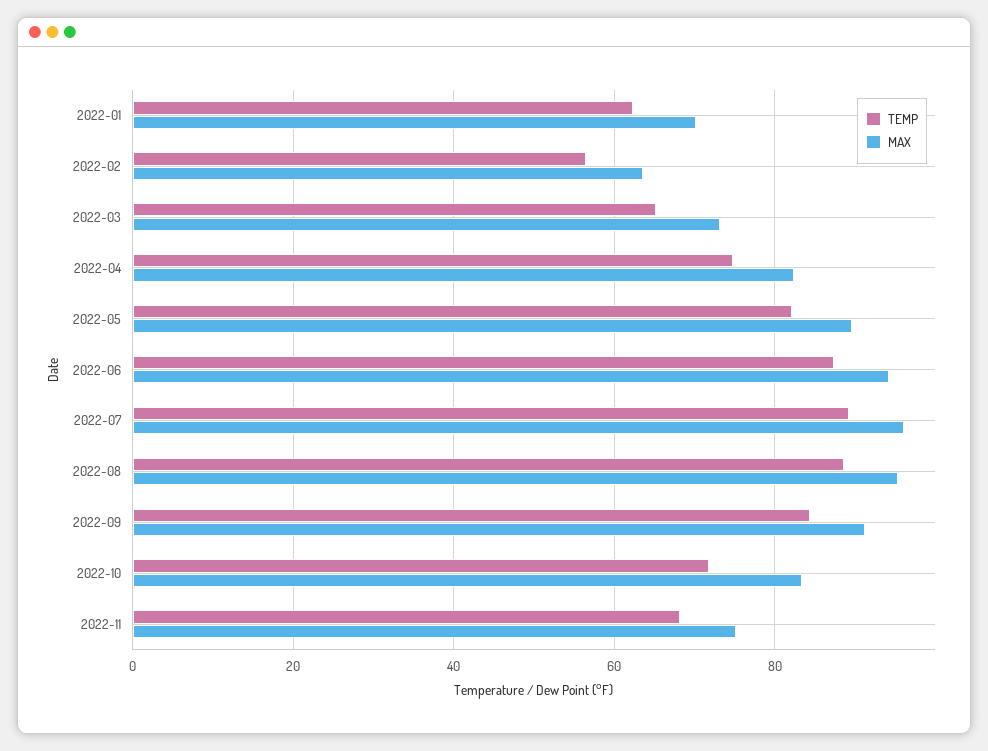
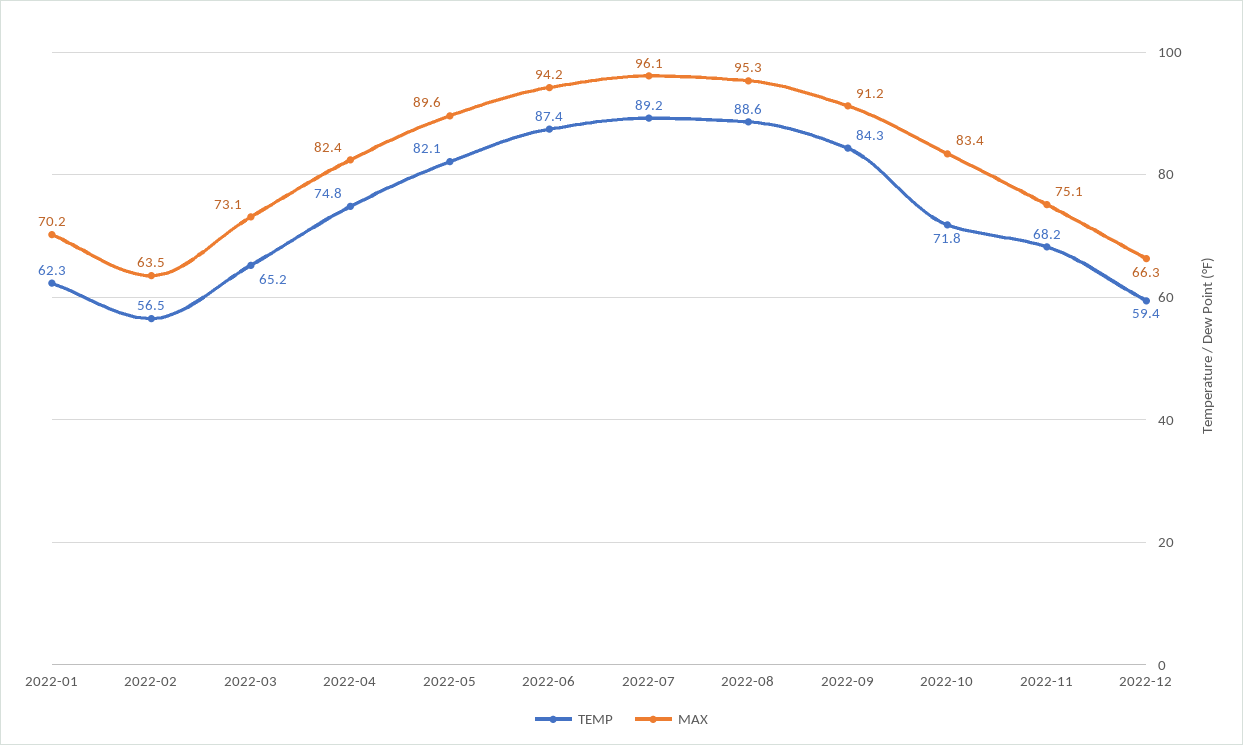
TEMP, 2022-12: none -> 59.4
MAX, 2022-12: none -> 66.3

